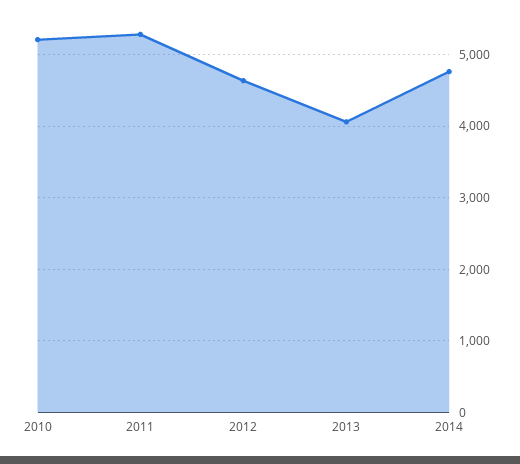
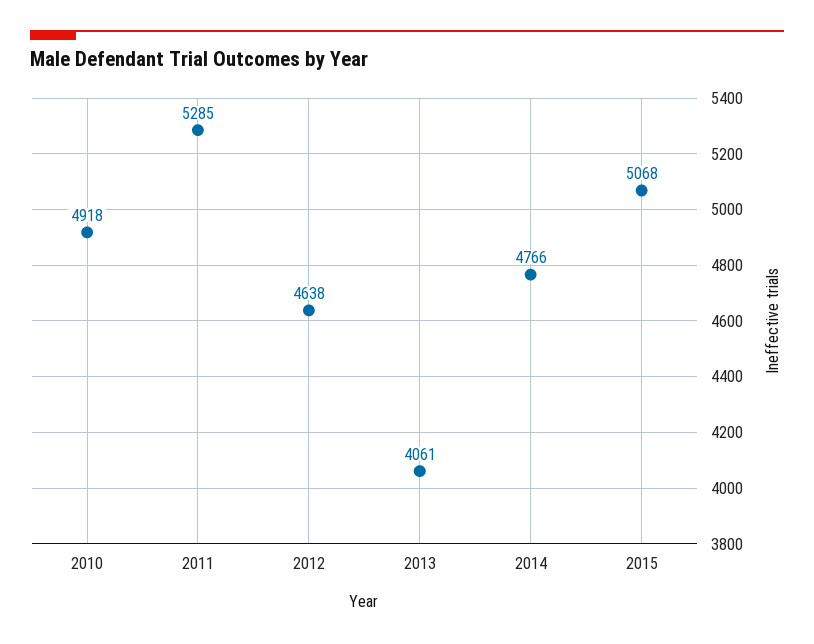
2010: 5200 -> 4918
2015: none -> 5068

